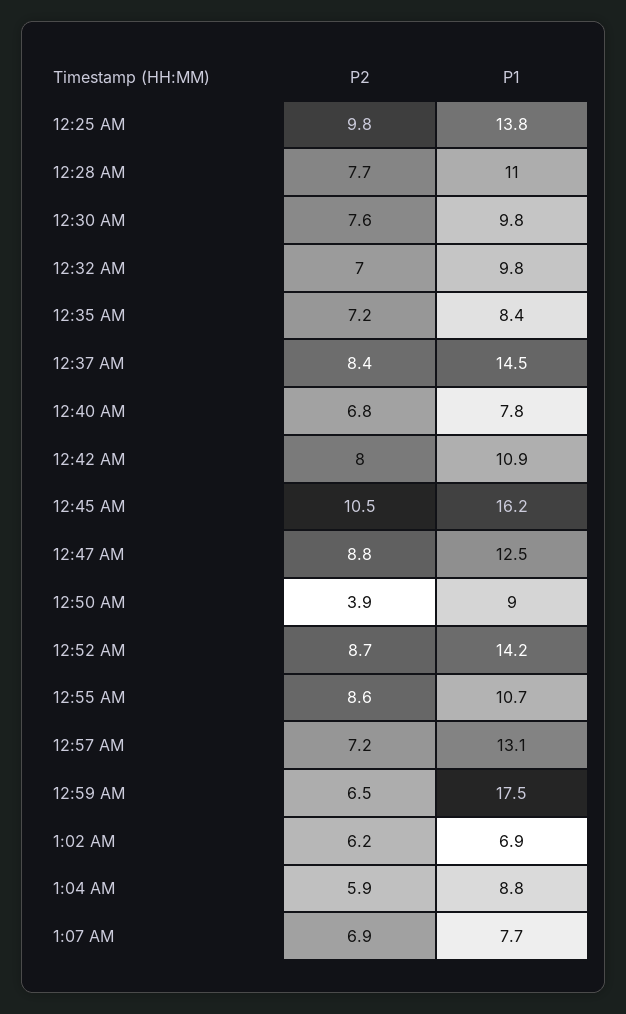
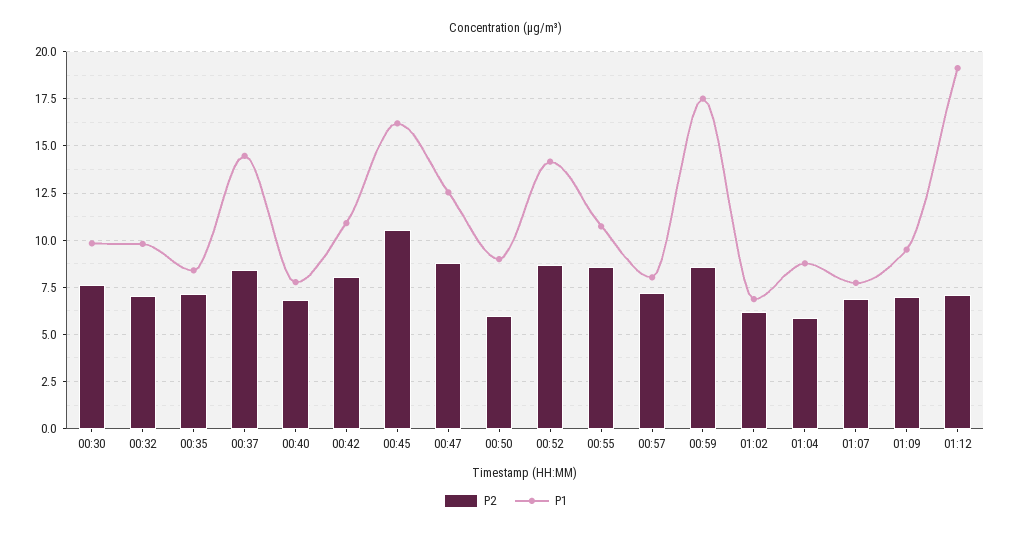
P2, 12:25 AM: 9.8 -> none
P1, 12:25 AM: 13.8 -> none
P2, 12:28 AM: 7.7 -> none
P1, 12:28 AM: 11 -> none
P2, 12:50 AM: 3.9 -> 6
P1, 12:57 AM: 13.1 -> 8
P2, 12:59 AM: 6.5 -> 8.5
P2, 01:09: none -> 7
P1, 01:09: none -> 9.5
P2, 01:12: none -> 7
P1, 01:12: none -> 19

